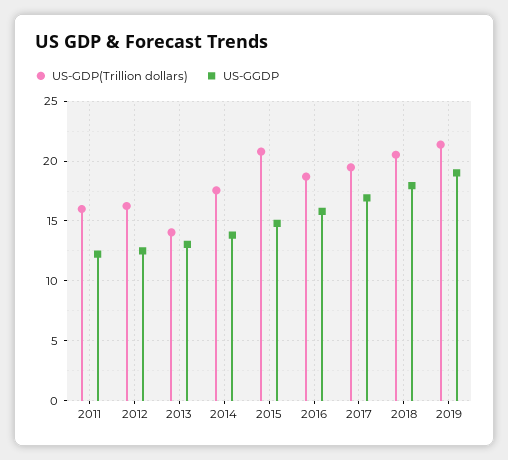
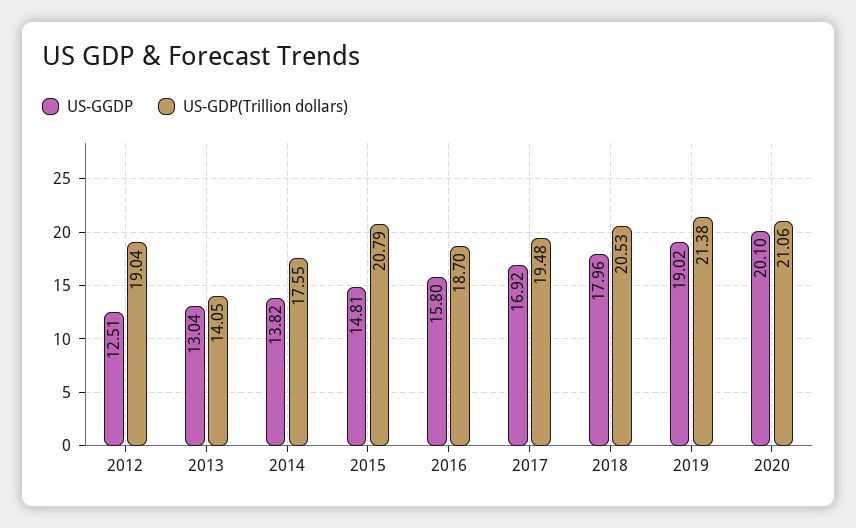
US-GDP(Trillion dollars), 2011: 16 -> none
US-GGDP, 2011: 12 -> none
US-GDP(Trillion dollars), 2012: 16 -> 19.04
US-GGDP, 2020: none -> 20.1
US-GDP(Trillion dollars), 2020: none -> 21.06

